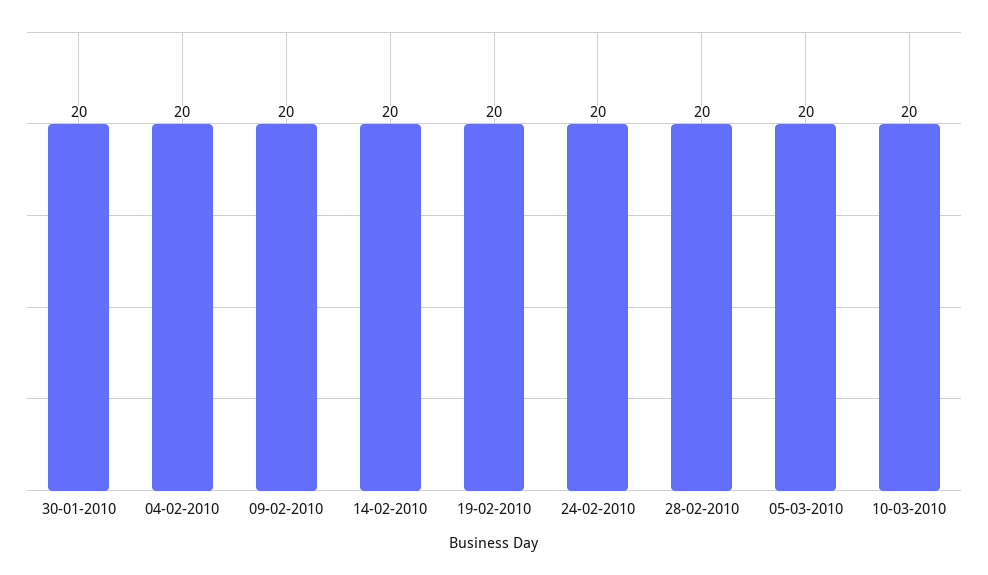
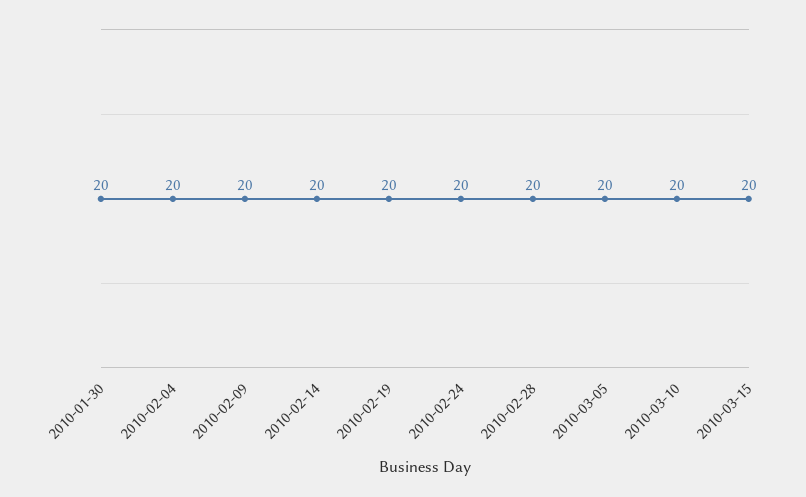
2010-03-15: none -> 20

